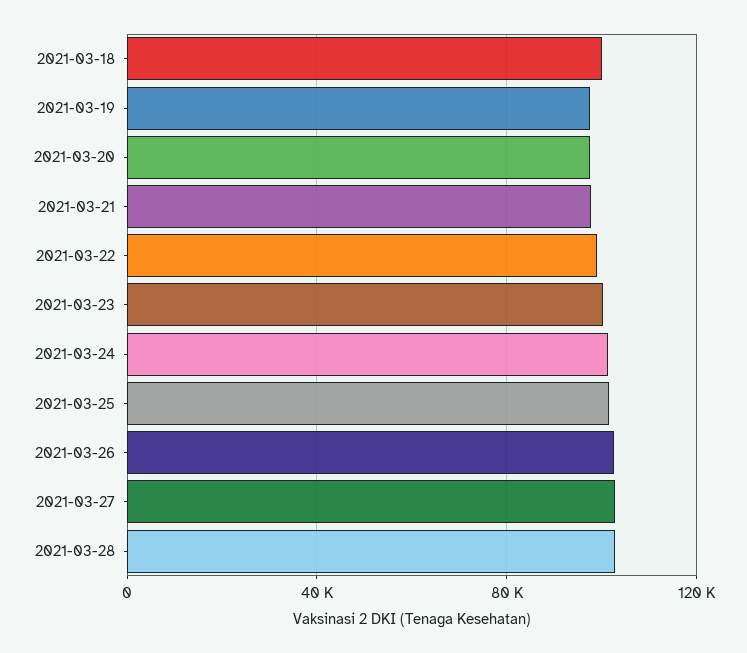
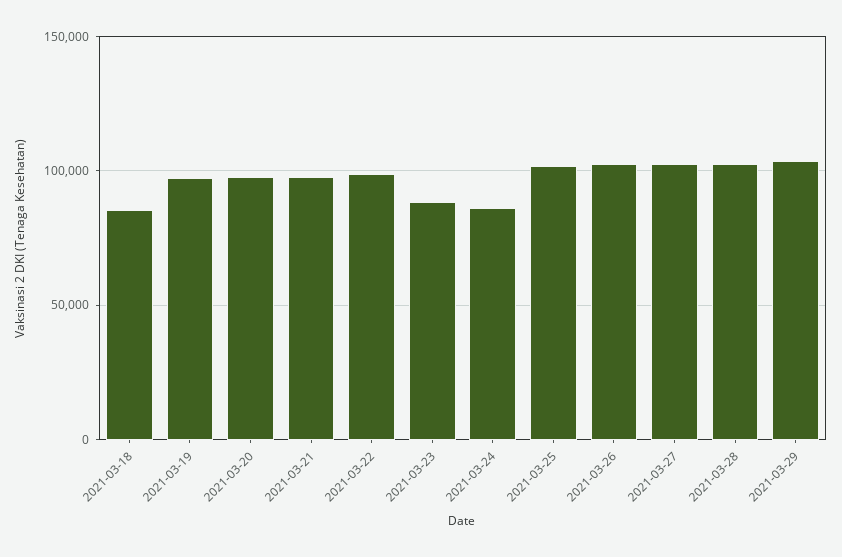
2021-03-18: 100000 -> 85000
2021-03-23: 100000 -> 90000
2021-03-24: 100000 -> 85000
2021-03-29: none -> 105000

